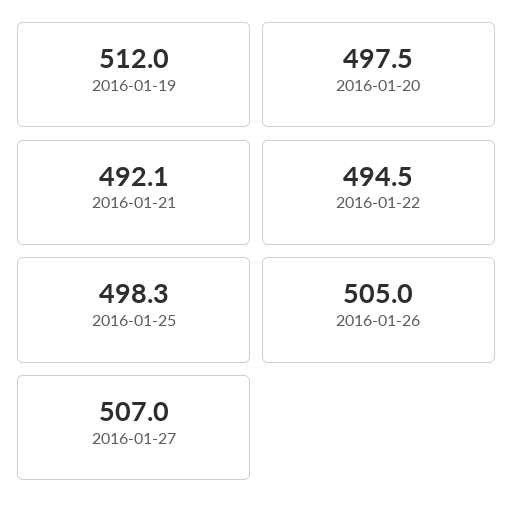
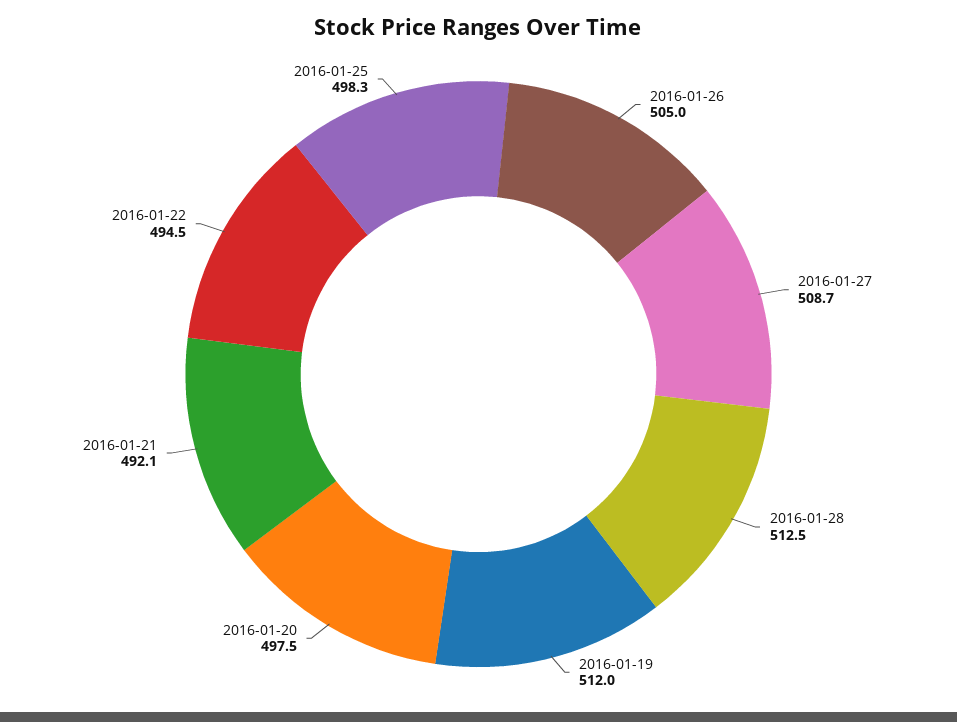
2016-01-27: 507 -> 508.7
2016-01-28: none -> 512.5

